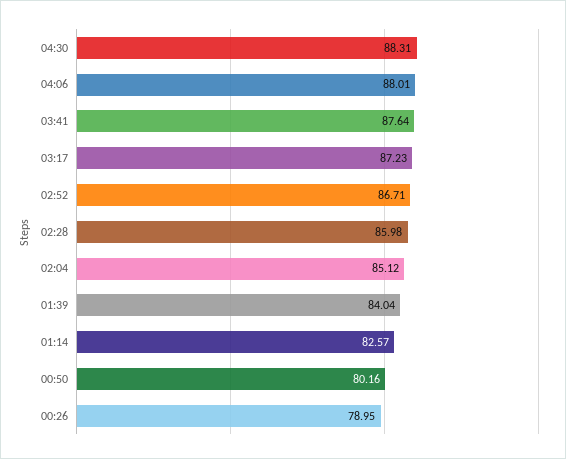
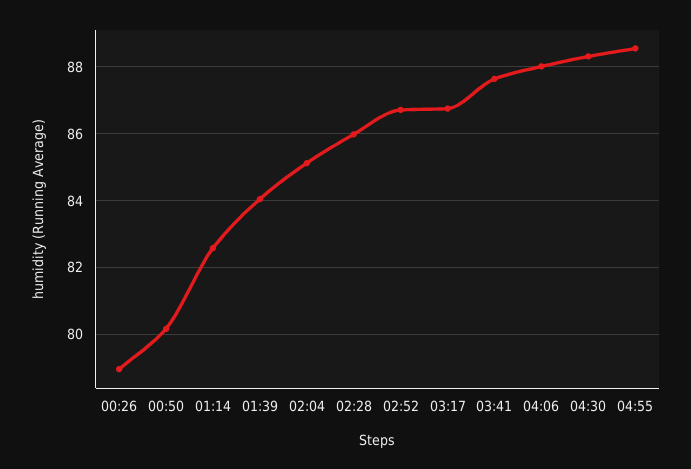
03:17: 87.23 -> 86.8
04:55: none -> 88.6

